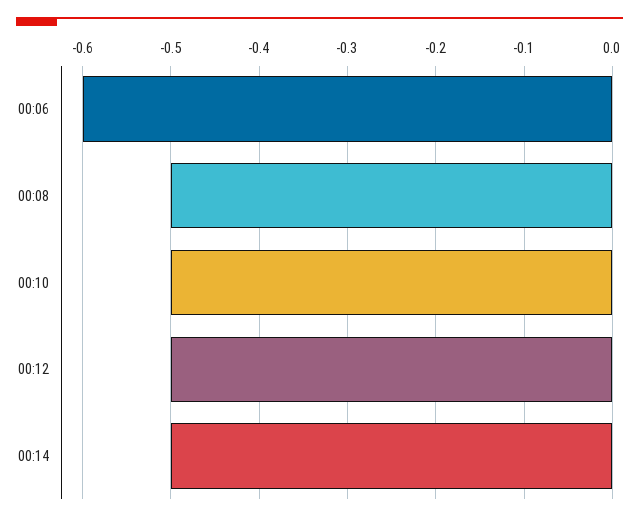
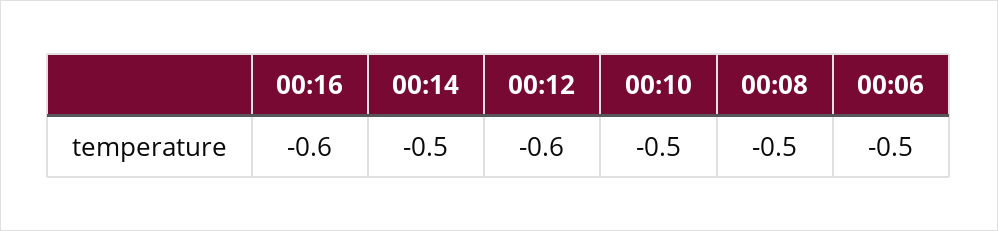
00:06: -0.6 -> -0.5
00:12: -0.5 -> -0.6
00:16: none -> -0.6

